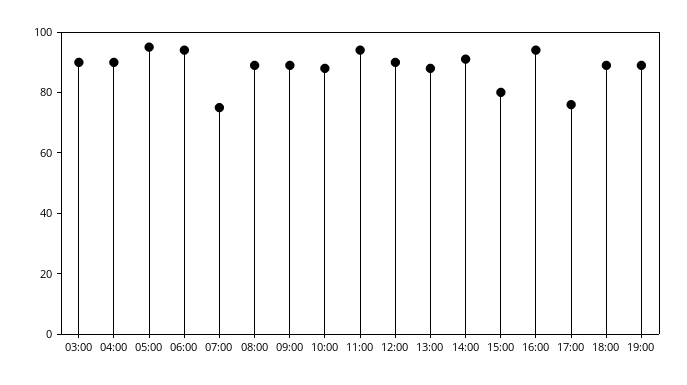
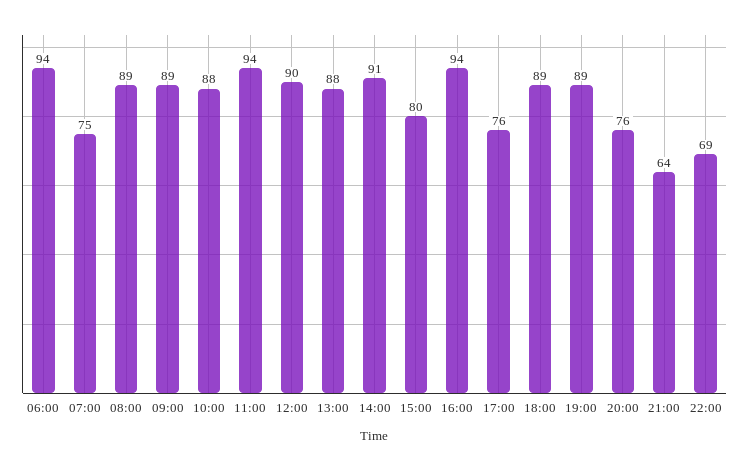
03:00: 90 -> none
04:00: 90 -> none
05:00: 95 -> none
20:00: none -> 76
21:00: none -> 64
22:00: none -> 69

